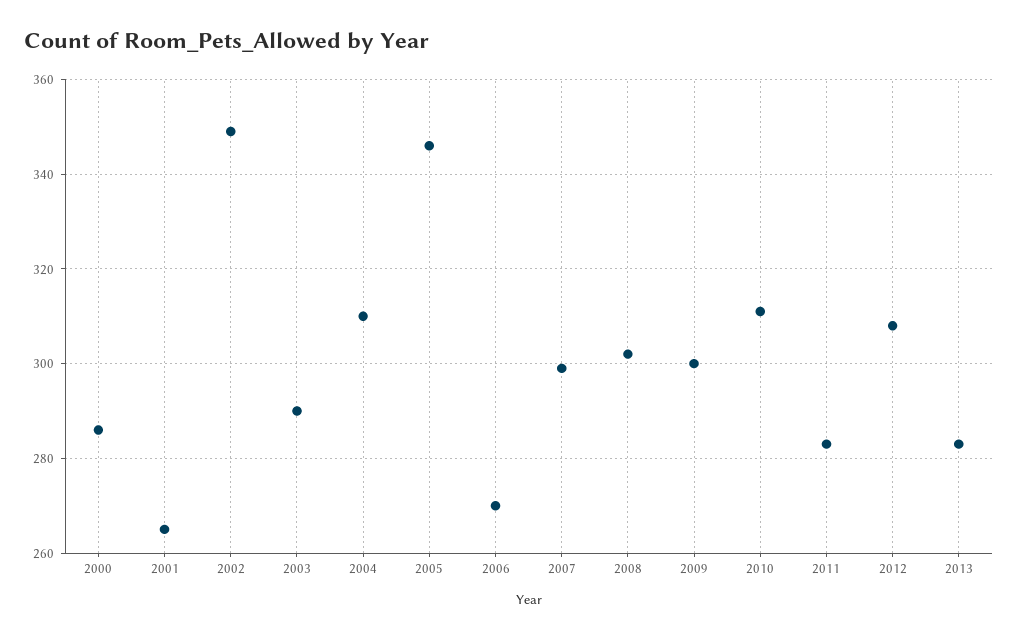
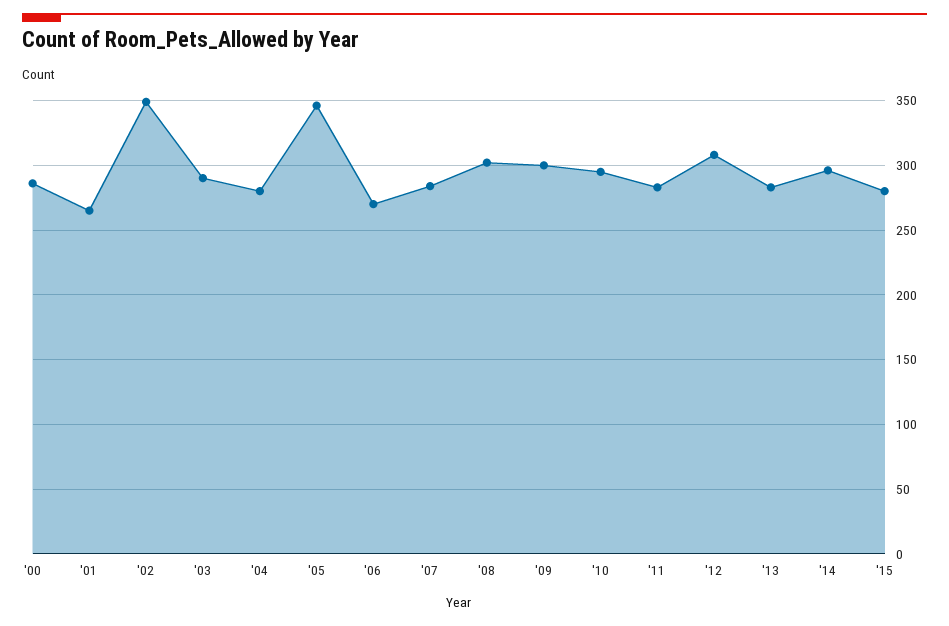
2004: 310 -> 280
2007: 300 -> 285
2010: 310 -> 295
'14: none -> 295
'15: none -> 280

